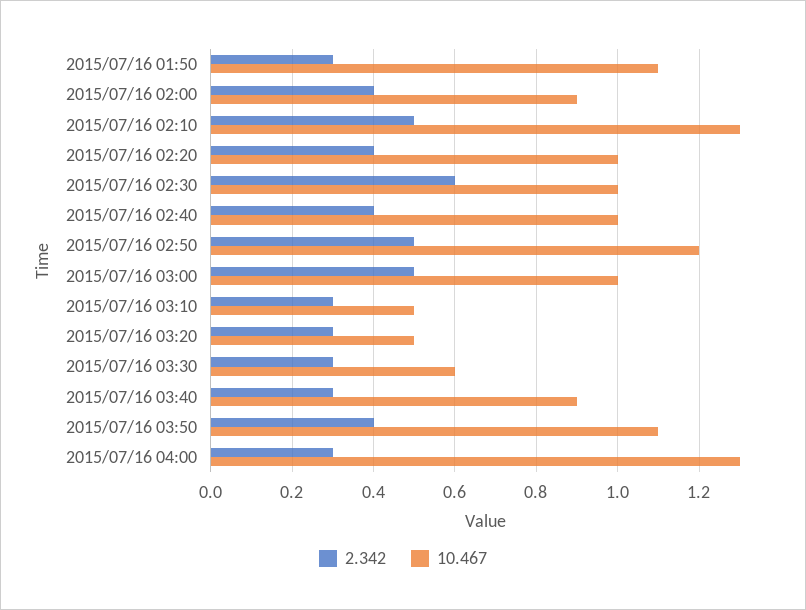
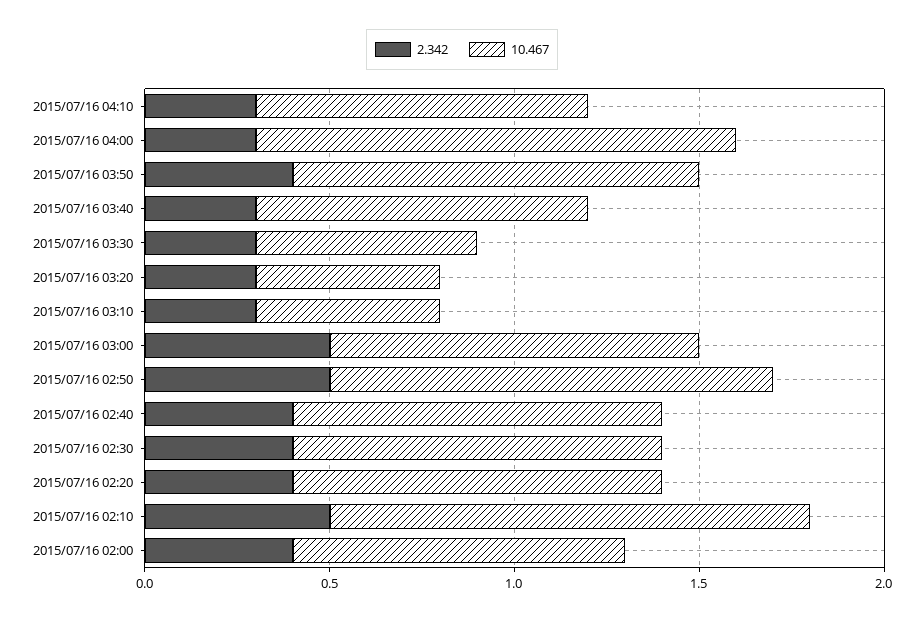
2.342, 2015/07/16 01:50: 0.3 -> none
10.467, 2015/07/16 01:50: 1.1 -> none
2.342, 2015/07/16 02:30: 0.6 -> 0.4
2.342, 2015/07/16 04:10: none -> 0.3
10.467, 2015/07/16 04:10: none -> 0.9

